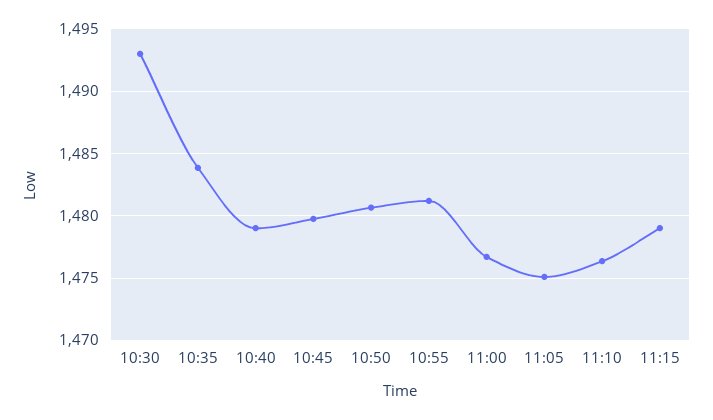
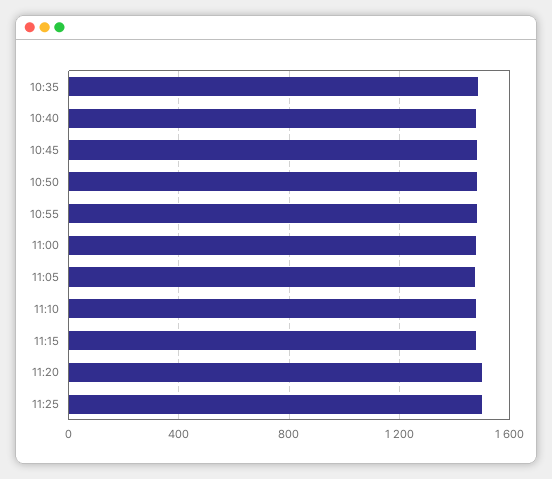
10:30: 1493 -> none
11:20: none -> 1500
11:25: none -> 1500

